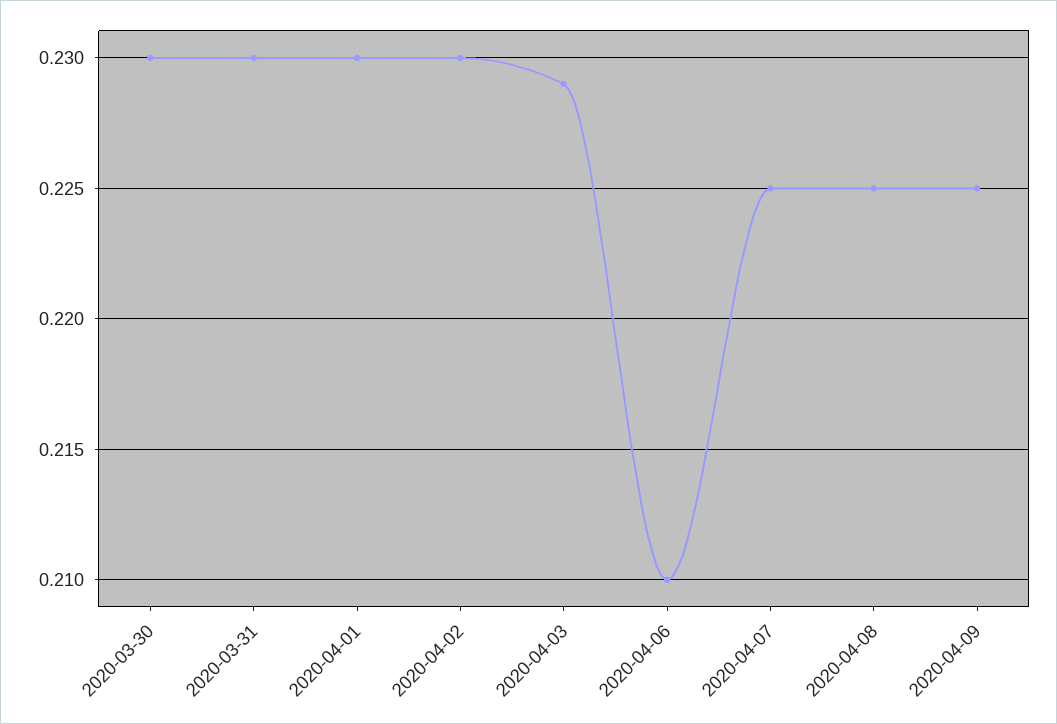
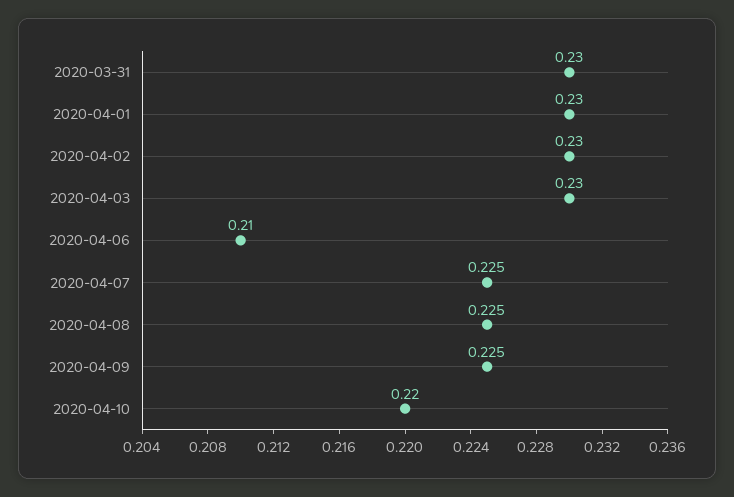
2020-03-30: 0.23 -> none
2020-04-03: 0.229 -> 0.23
2020-04-10: none -> 0.22

